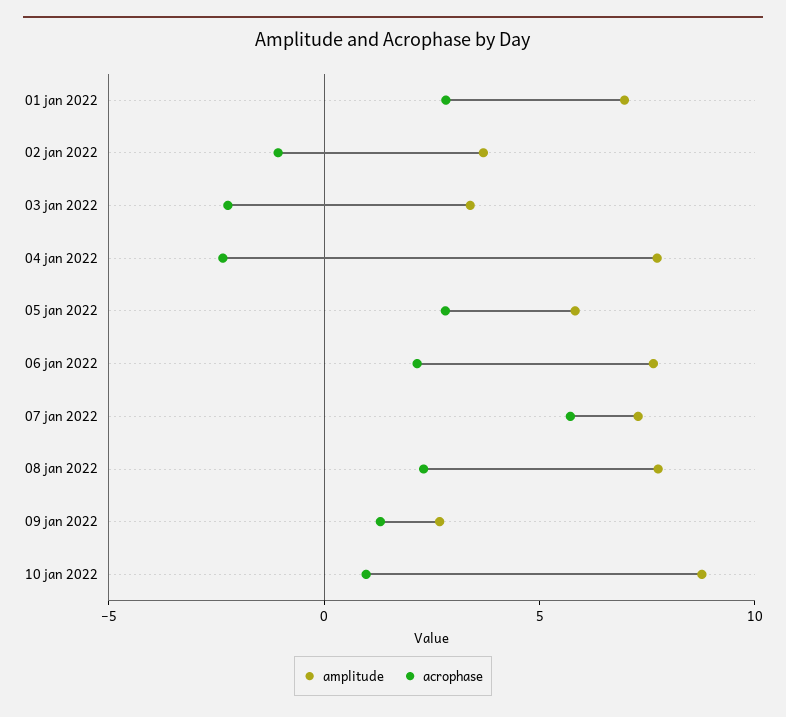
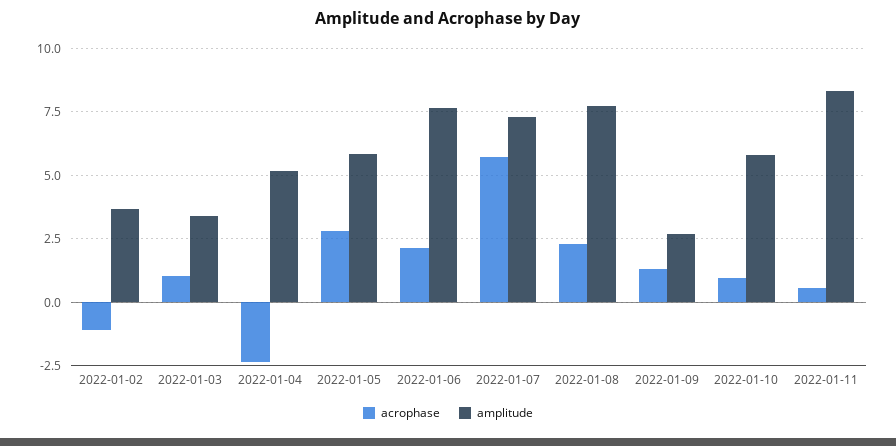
amplitude, 01 jan 2022: 7 -> none
acrophase, 01 jan 2022: 3 -> none
acrophase, 03 jan 2022: -2 -> 1
amplitude, 04 jan 2022: 8 -> 5.25
amplitude, 10 jan 2022: 9 -> 5.75
acrophase, 2022-01-11: none -> 0.5
amplitude, 2022-01-11: none -> 8.25

